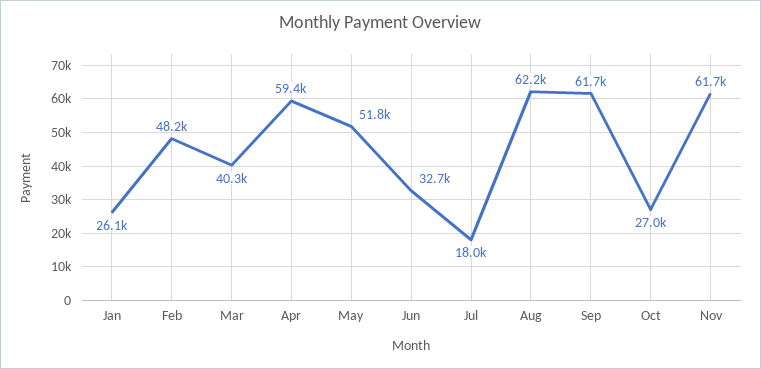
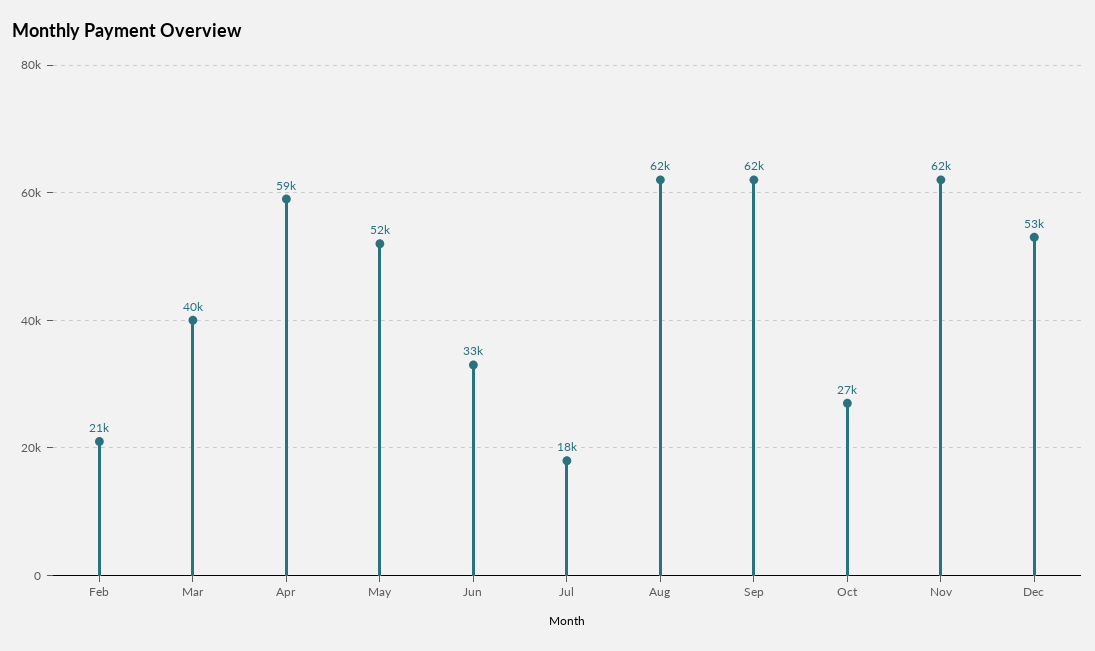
Jan: 26100 -> none
Feb: 48200 -> 21000
Dec: none -> 53000

